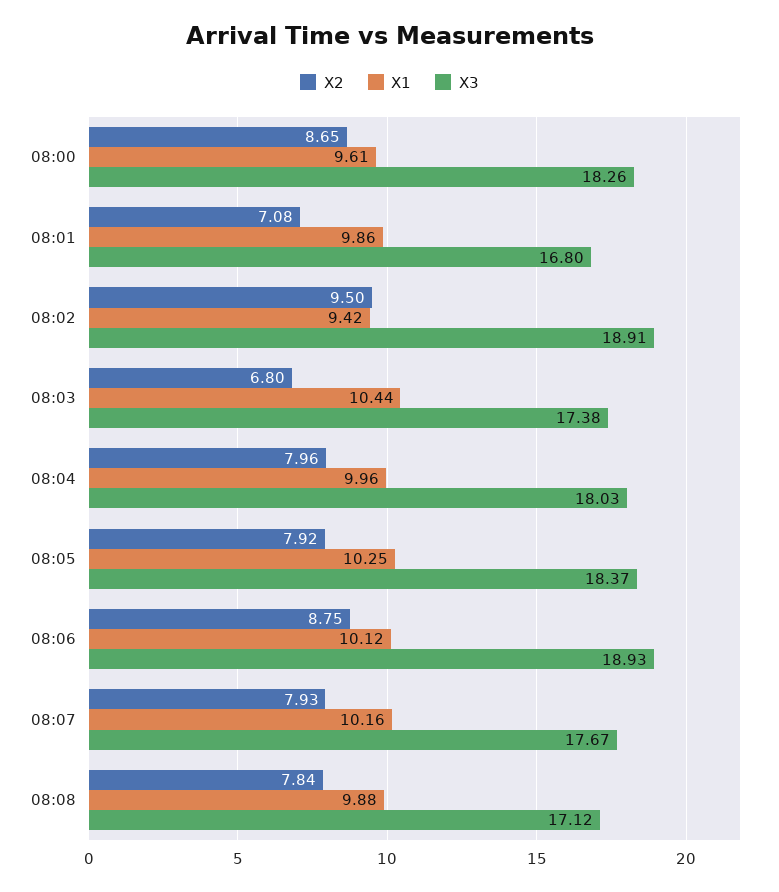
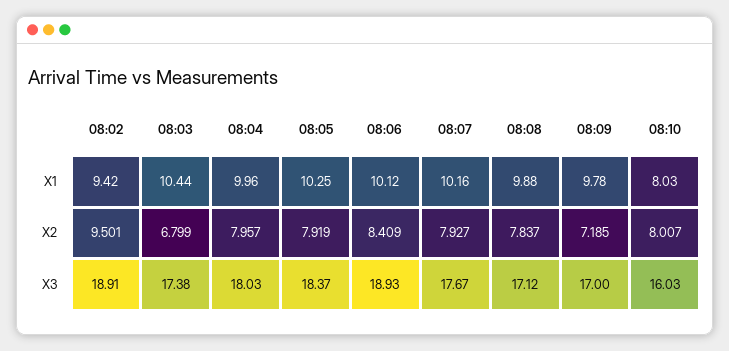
X2, 08:00: 8.65 -> none
X1, 08:00: 9.61 -> none
X3, 08:00: 18.26 -> none
X2, 08:01: 7.08 -> none
X1, 08:01: 9.86 -> none
X3, 08:01: 16.8 -> none
X2, 08:06: 8.75 -> 8.409
X1, 08:09: none -> 9.78
X1, 08:10: none -> 8.03
X2, 08:09: none -> 7.185
X2, 08:10: none -> 8.007
X3, 08:09: none -> 17
X3, 08:10: none -> 16.03

